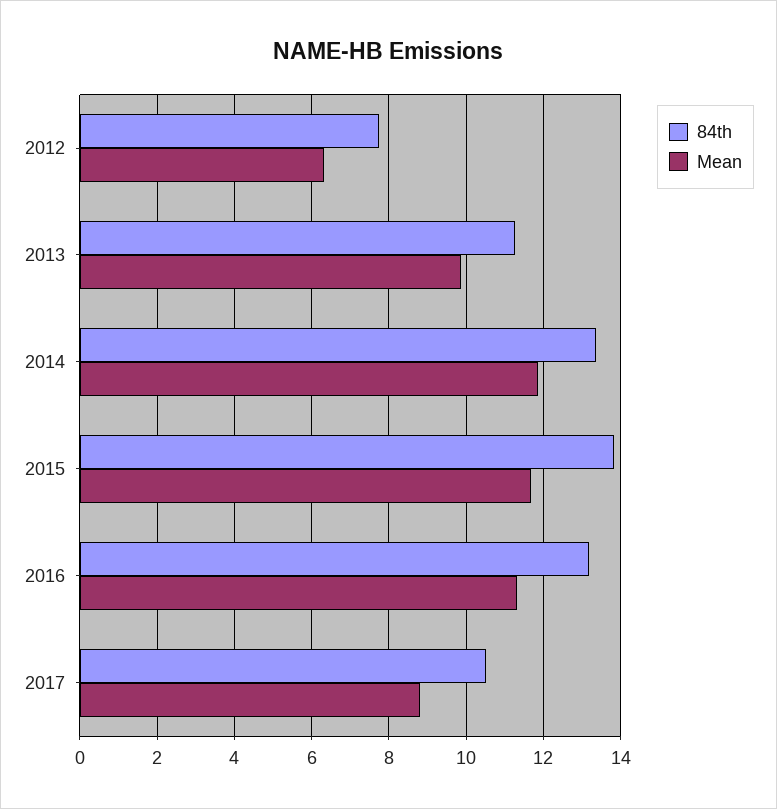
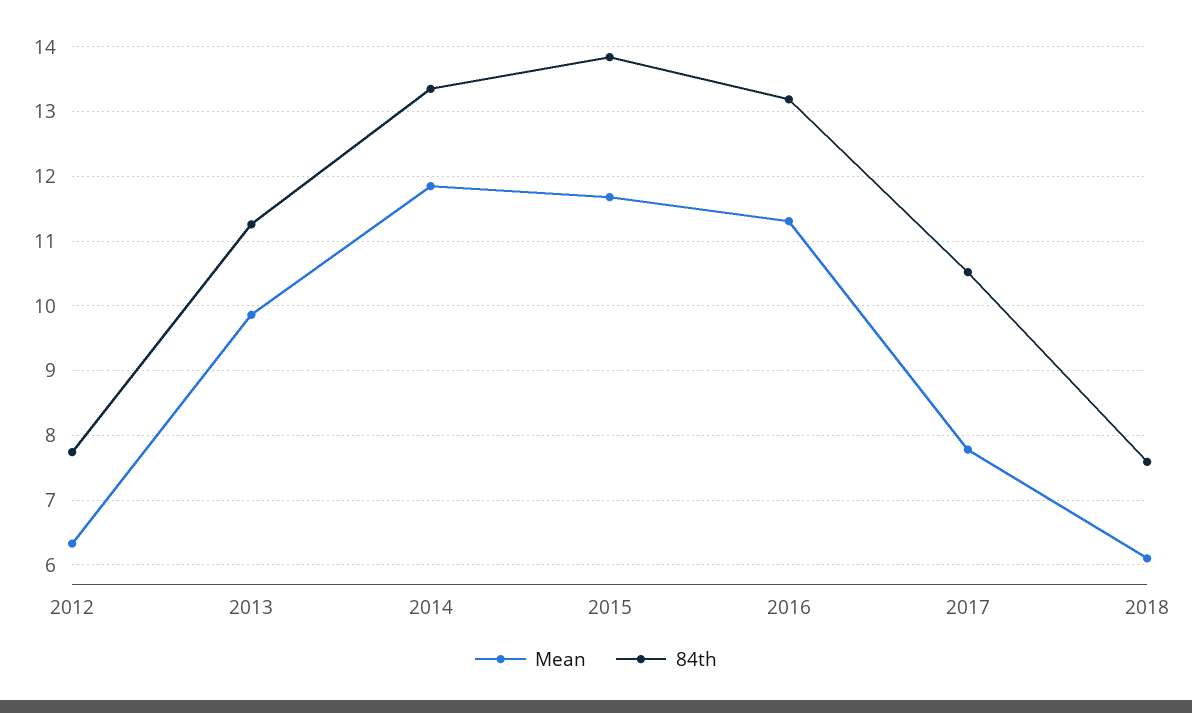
Mean, 2017: 8.8 -> 7.8
Mean, 2018: none -> 6.1
84th, 2018: none -> 7.6

